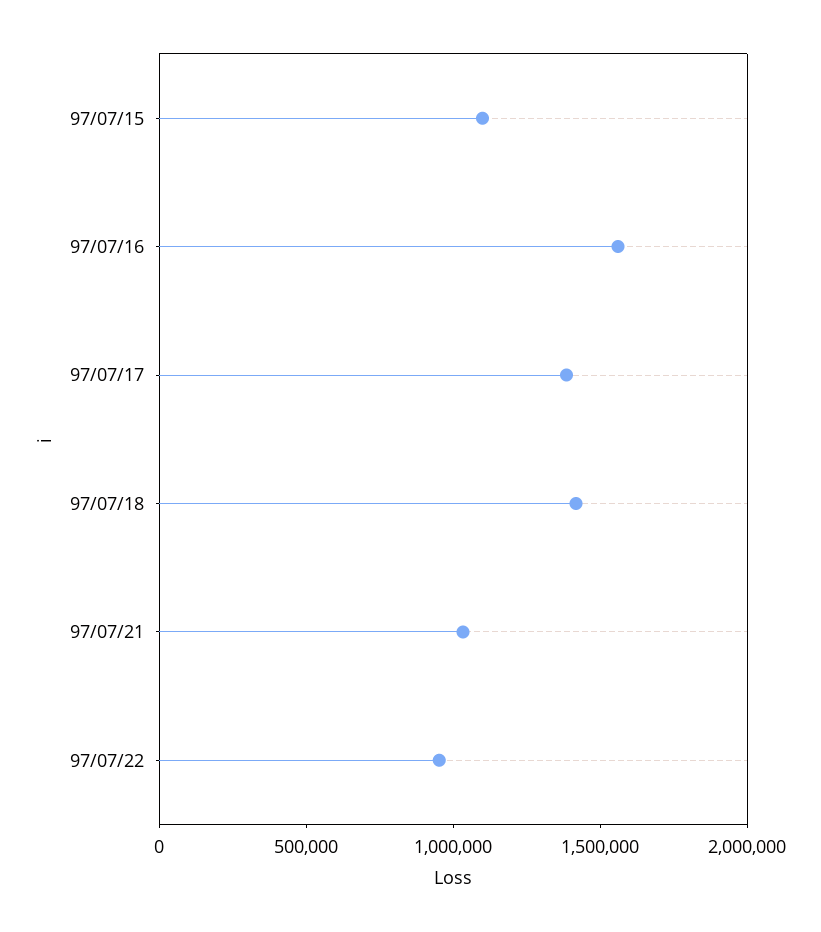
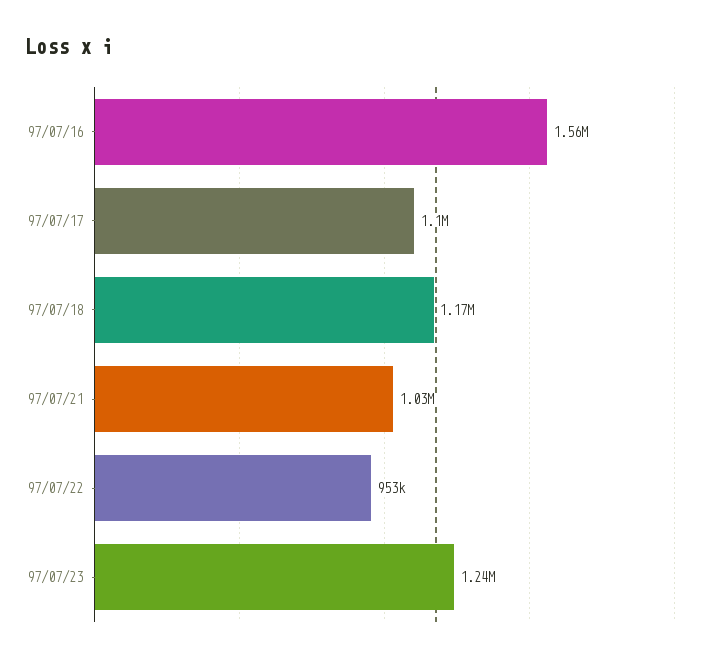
97/07/15: 1100000 -> none
97/07/17: 1400000 -> 1100000
97/07/18: 1400000 -> 1170000
97/07/23: none -> 1240000

